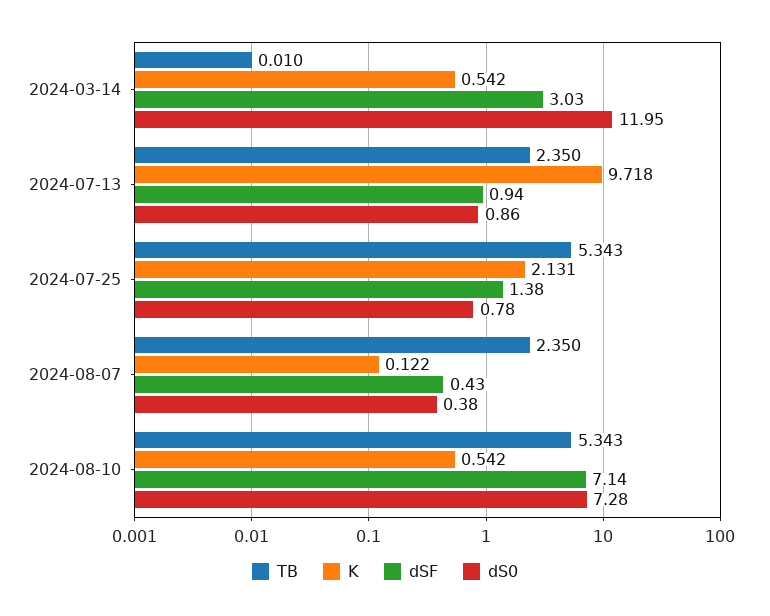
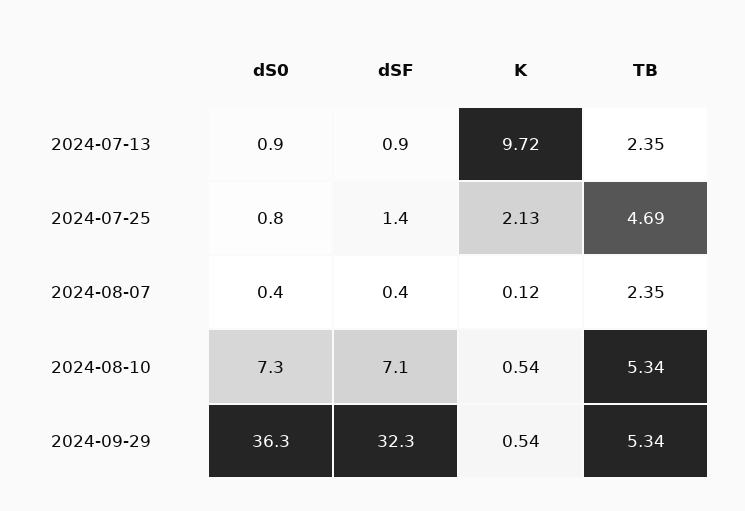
TB, 2024-03-14: 0.01 -> none
K, 2024-03-14: 0.542 -> none
dSF, 2024-03-14: 3.03 -> none
dS0, 2024-03-14: 11.95 -> none
TB, 2024-07-25: 5.343 -> 4.69
dS0, 2024-09-29: none -> 36.3
dSF, 2024-09-29: none -> 32.3
K, 2024-09-29: none -> 0.54
TB, 2024-09-29: none -> 5.34

